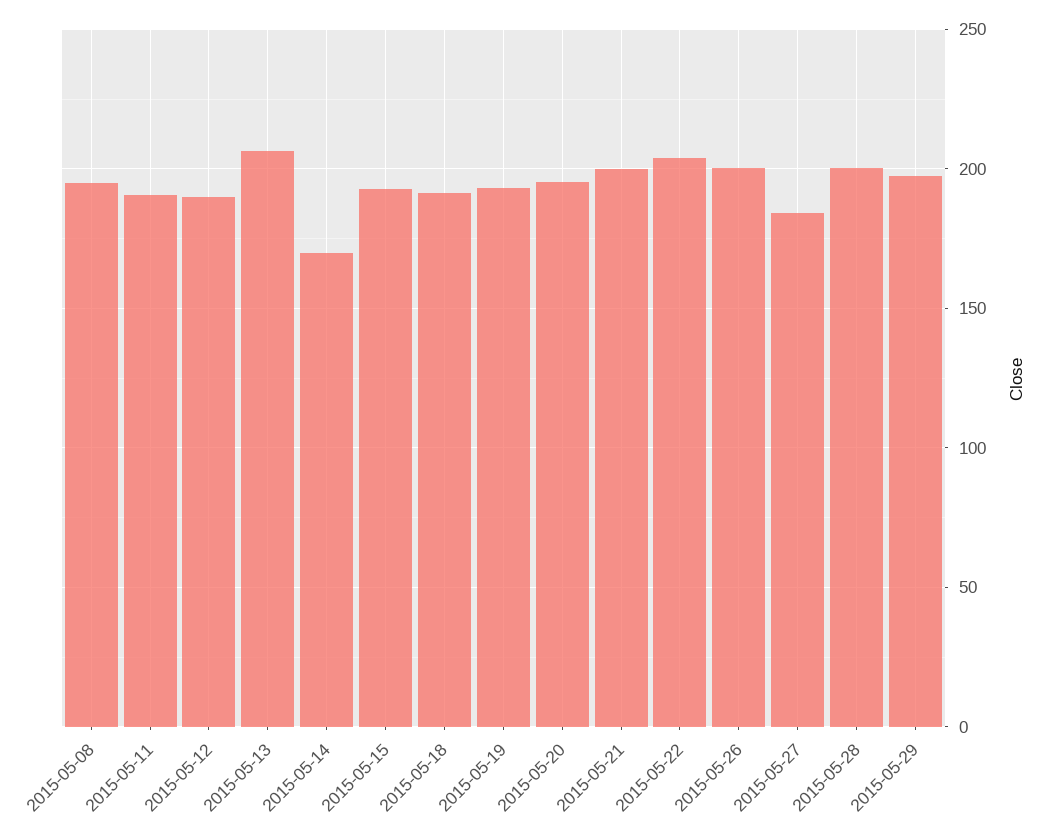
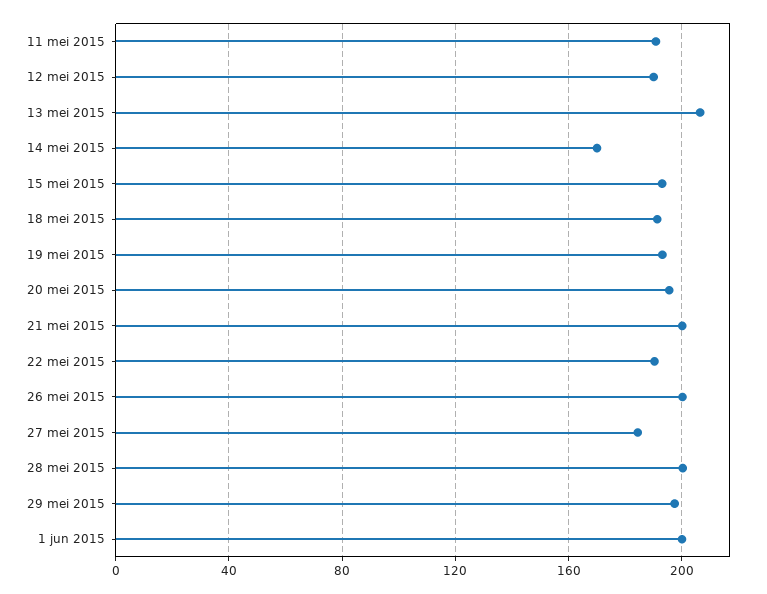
2015-05-08: 195 -> none
2015-05-22: 205 -> 190
1 jun 2015: none -> 200

